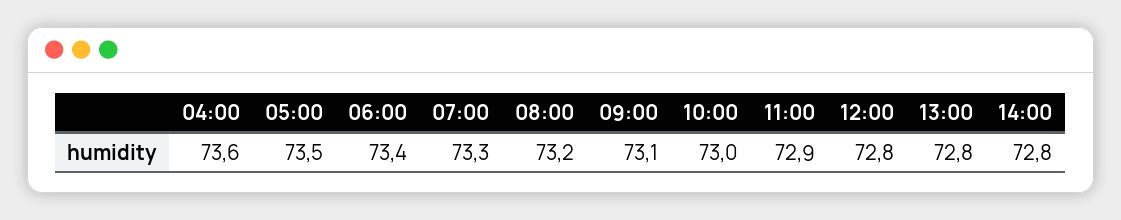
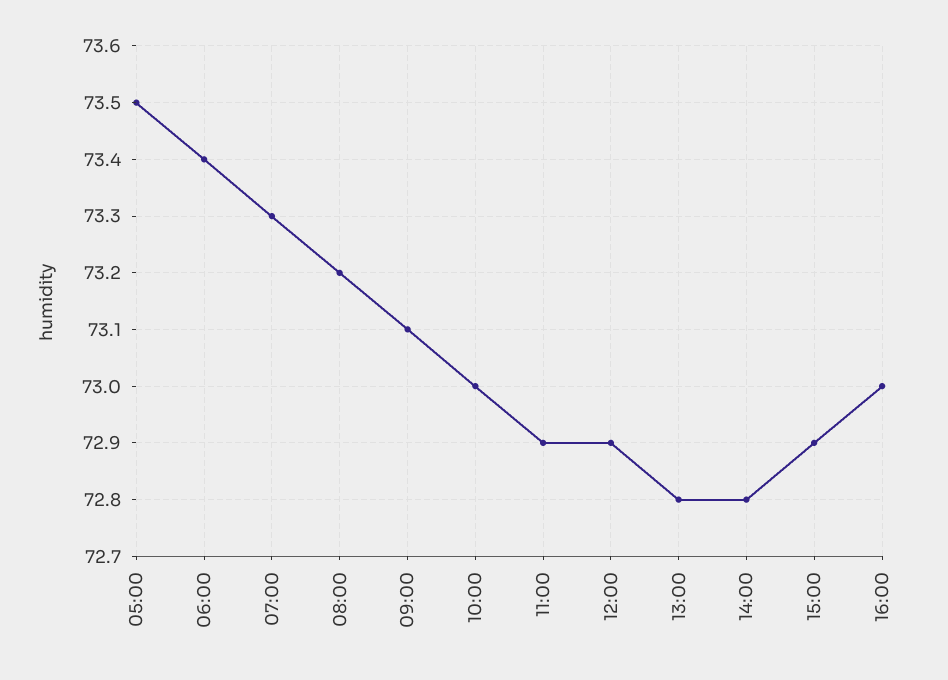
04:00: 73.6 -> none
12:00: 72.8 -> 72.9
15:00: none -> 72.9
16:00: none -> 73

